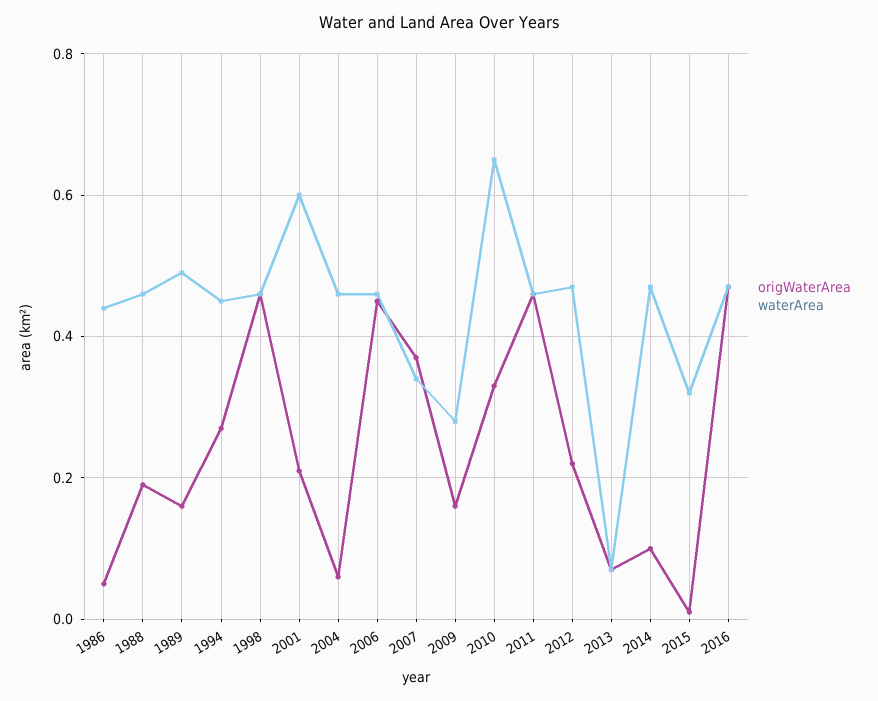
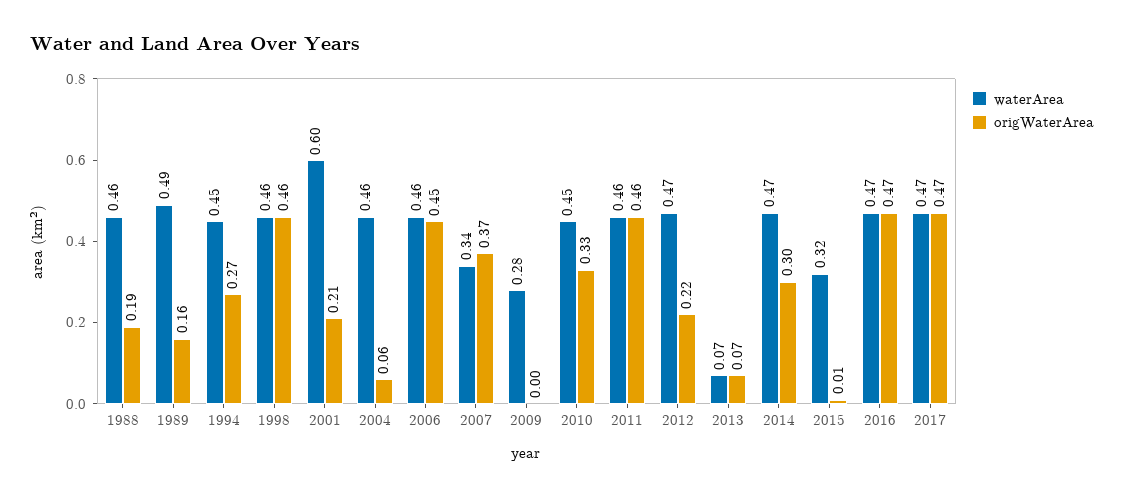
origWaterArea, 1986: 0.05 -> none
waterArea, 1986: 0.45 -> none
origWaterArea, 2009: 0.15 -> 0
waterArea, 2010: 0.65 -> 0.45
origWaterArea, 2014: 0.1 -> 0.3
waterArea, 2017: none -> 0.47
origWaterArea, 2017: none -> 0.47

